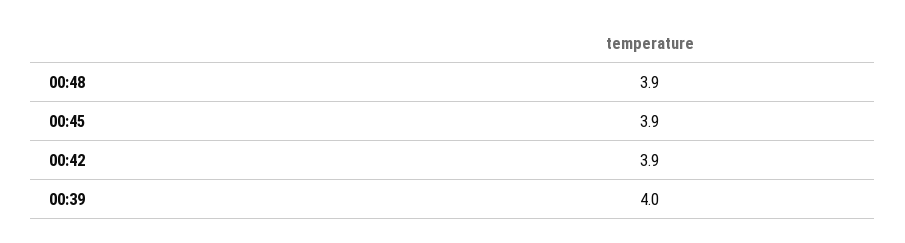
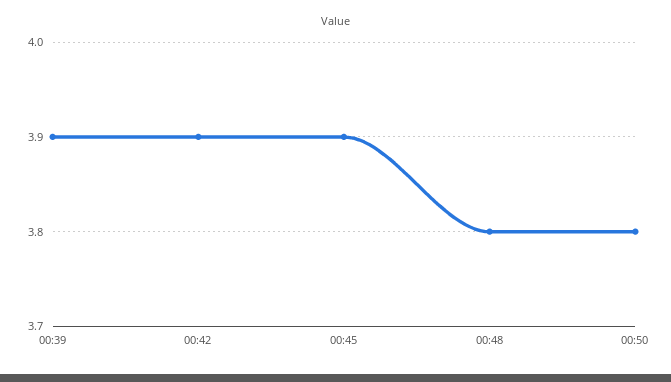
00:48: 3.9 -> 3.8
00:39: 4 -> 3.9
00:50: none -> 3.8

